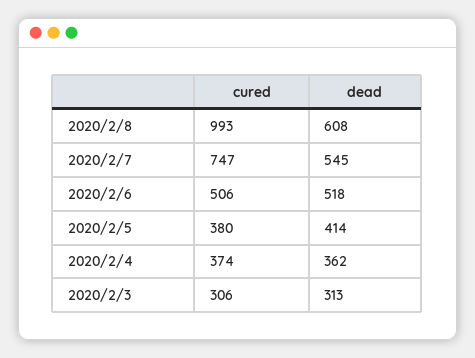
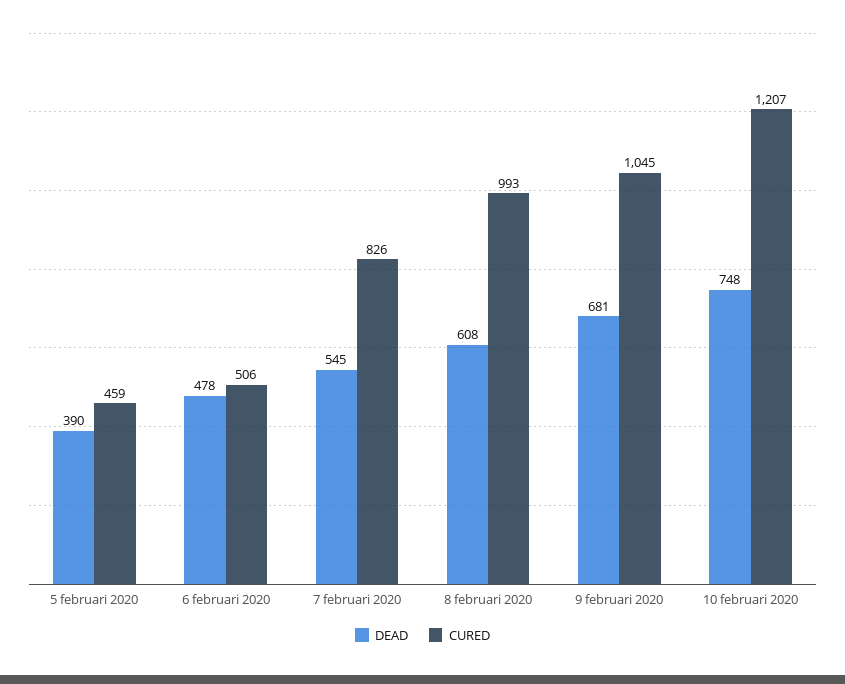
cured, 2020/2/7: 747 -> 826
dead, 2020/2/6: 518 -> 478
cured, 2020/2/5: 380 -> 459
dead, 2020/2/5: 414 -> 390
cured, 2020/2/4: 374 -> none
dead, 2020/2/4: 362 -> none
cured, 2020/2/3: 306 -> none
dead, 2020/2/3: 313 -> none
dead, 9 februari 2020: none -> 681
cured, 9 februari 2020: none -> 1045
dead, 10 februari 2020: none -> 748
cured, 10 februari 2020: none -> 1207

